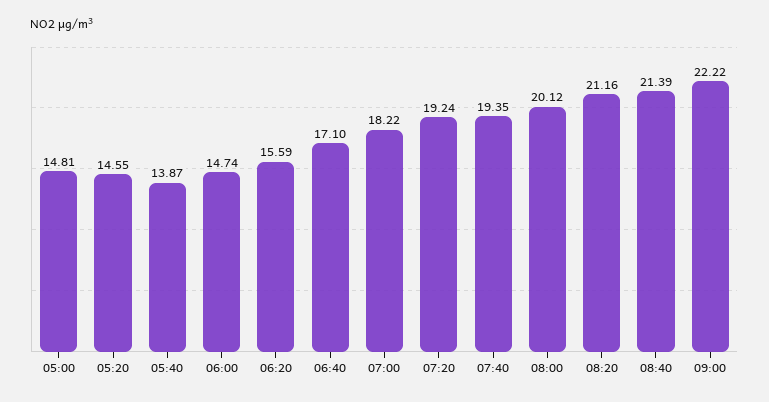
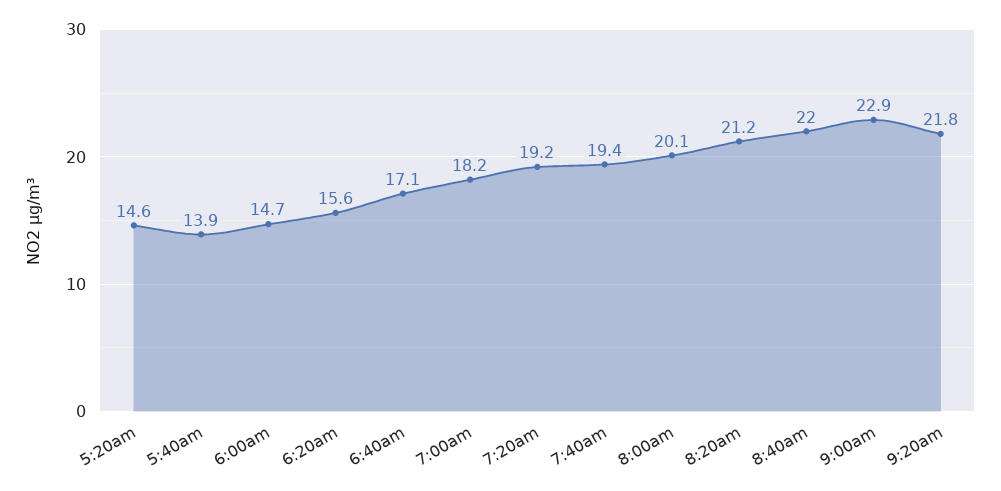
05:00: 14.81 -> none
08:40: 21.39 -> 22
09:00: 22.22 -> 22.9
9:20am: none -> 21.8

